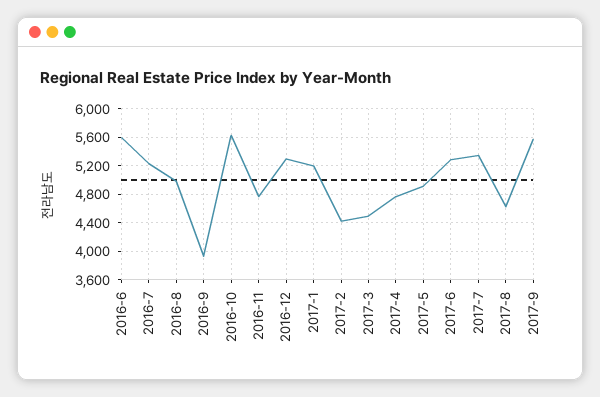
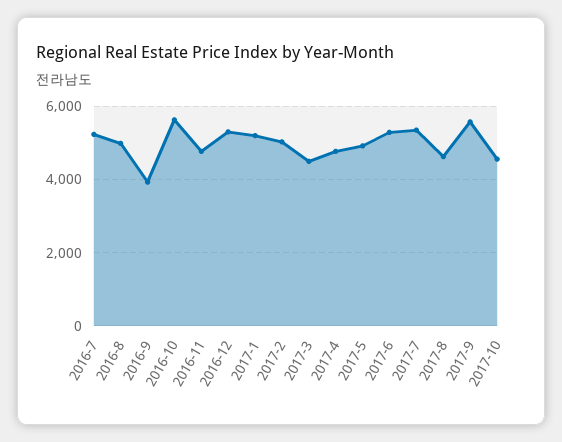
2016-6: 5600 -> none
2017-2: 4400 -> 5000
2017-10: none -> 4600

